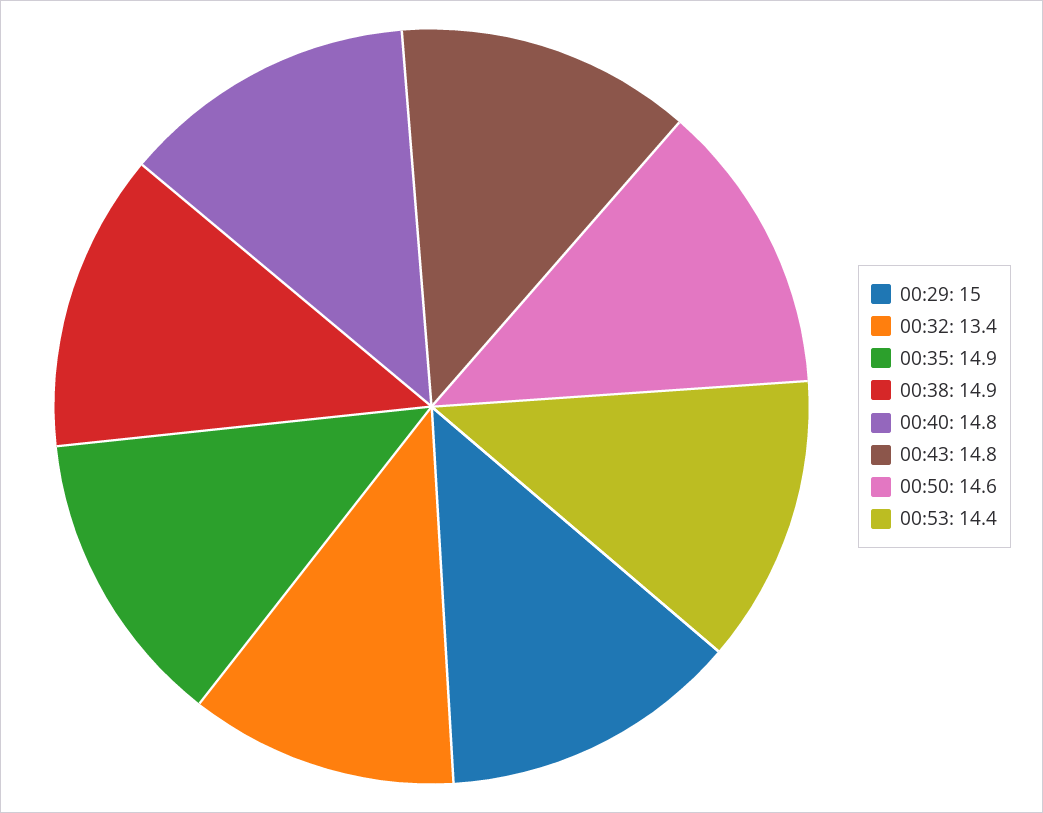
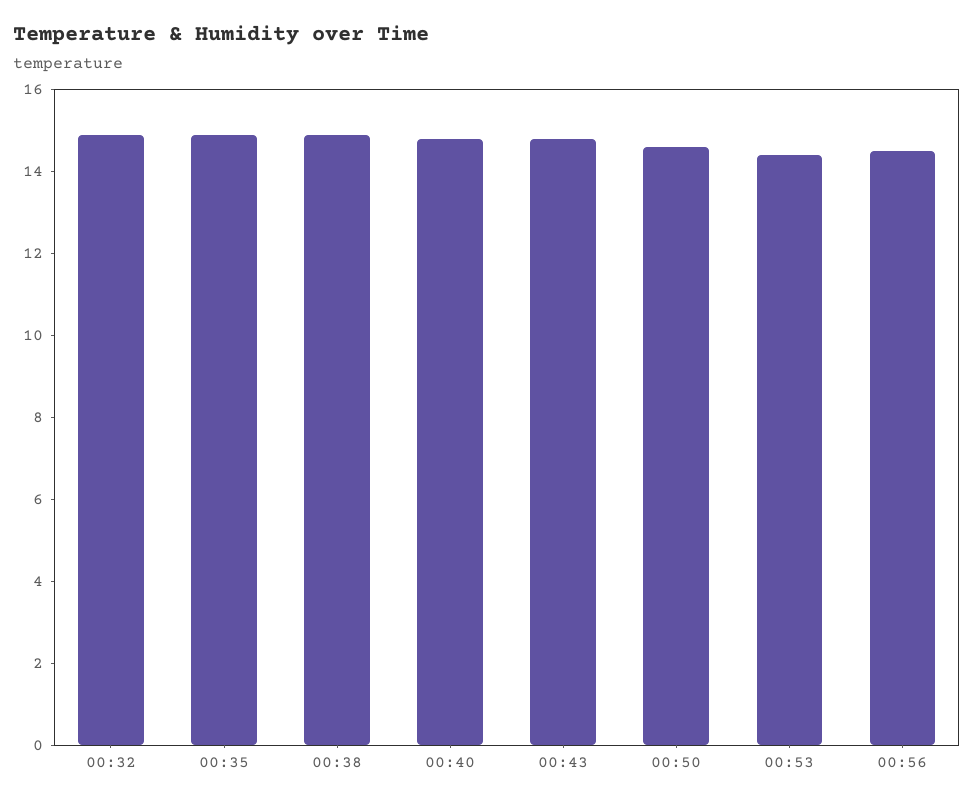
00:29: 15 -> none
00:32: 13.4 -> 15
00:56: none -> 14.5

